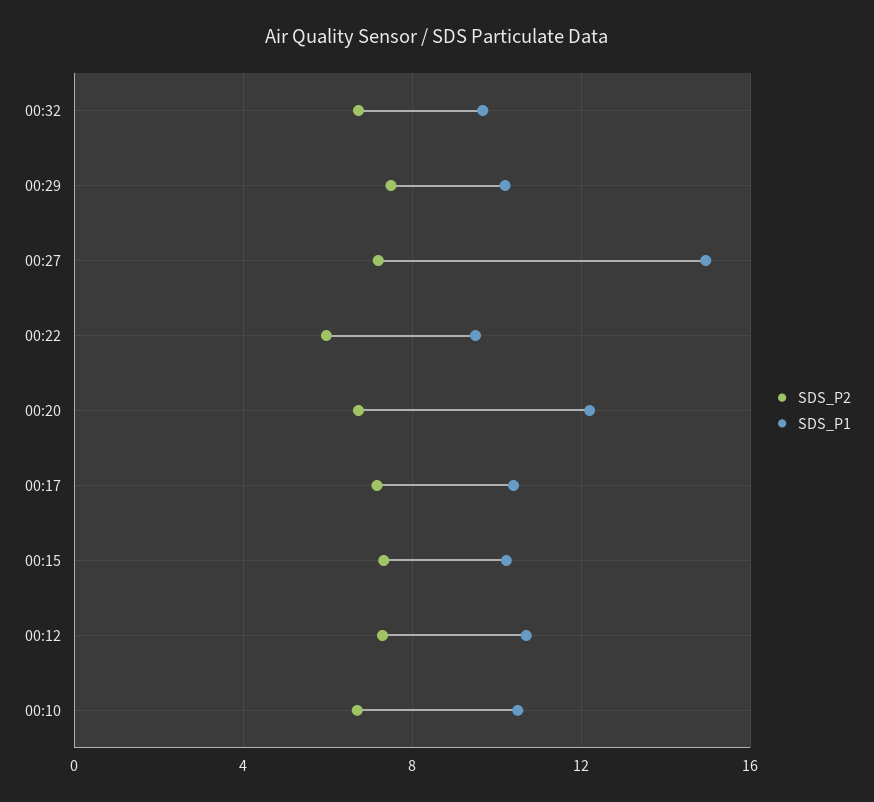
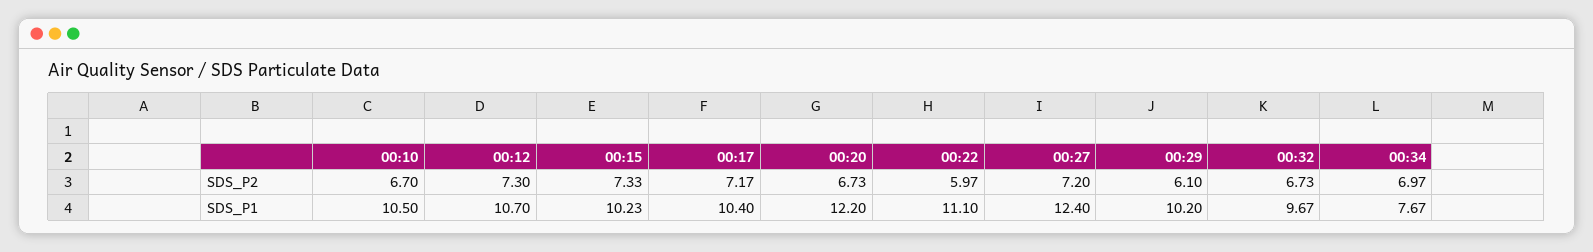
SDS_P2, 00:29: 7.5 -> 6.1
SDS_P1, 00:27: 15 -> 12.4
SDS_P1, 00:22: 9.5 -> 11.1
SDS_P2, 00:34: none -> 6.97
SDS_P1, 00:34: none -> 7.67

